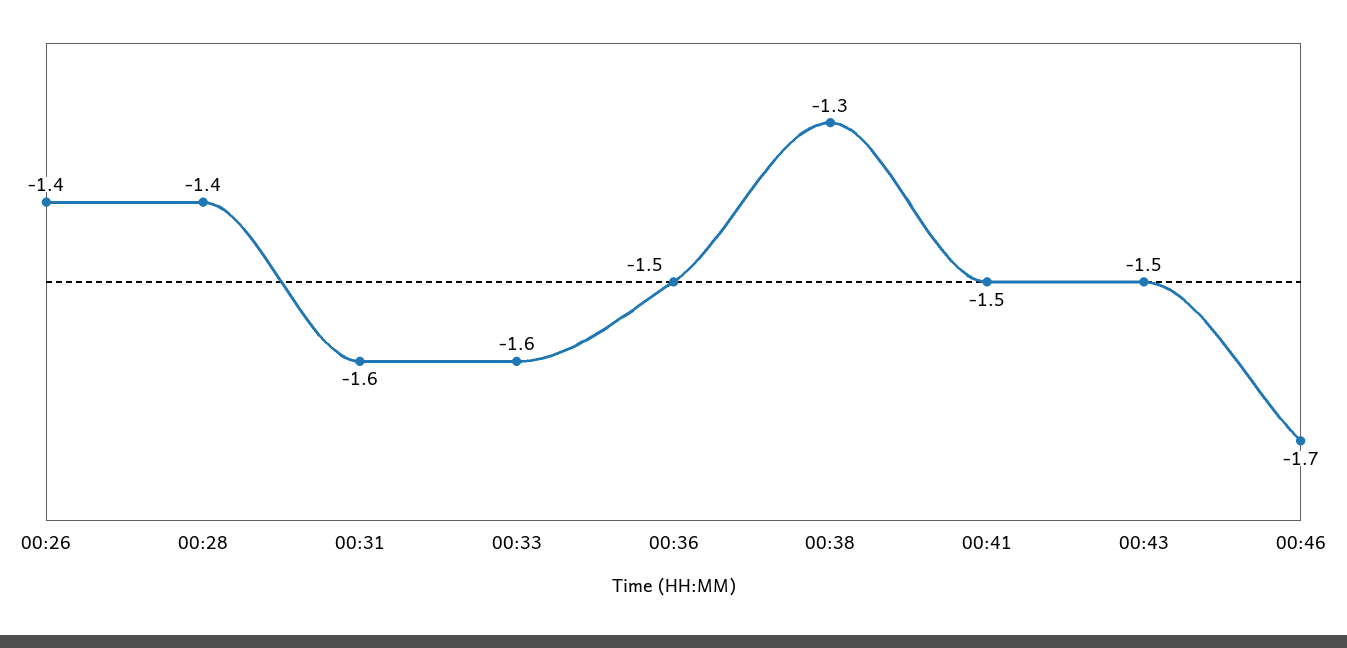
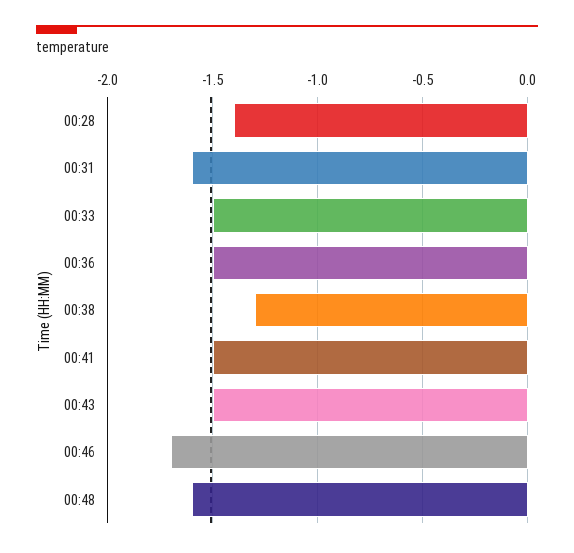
00:26: -1.4 -> none
00:33: -1.6 -> -1.5
00:48: none -> -1.6

